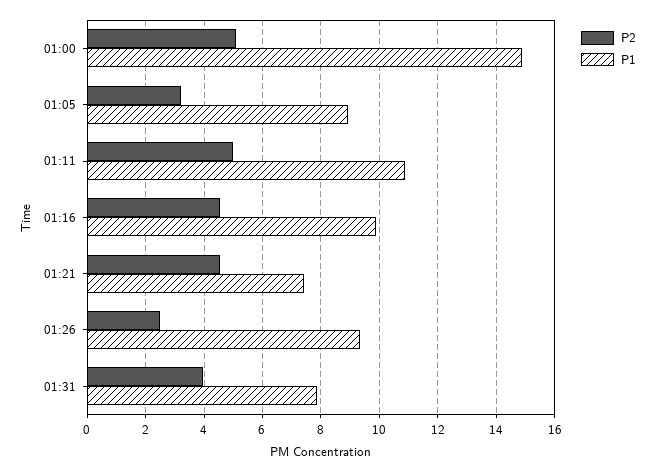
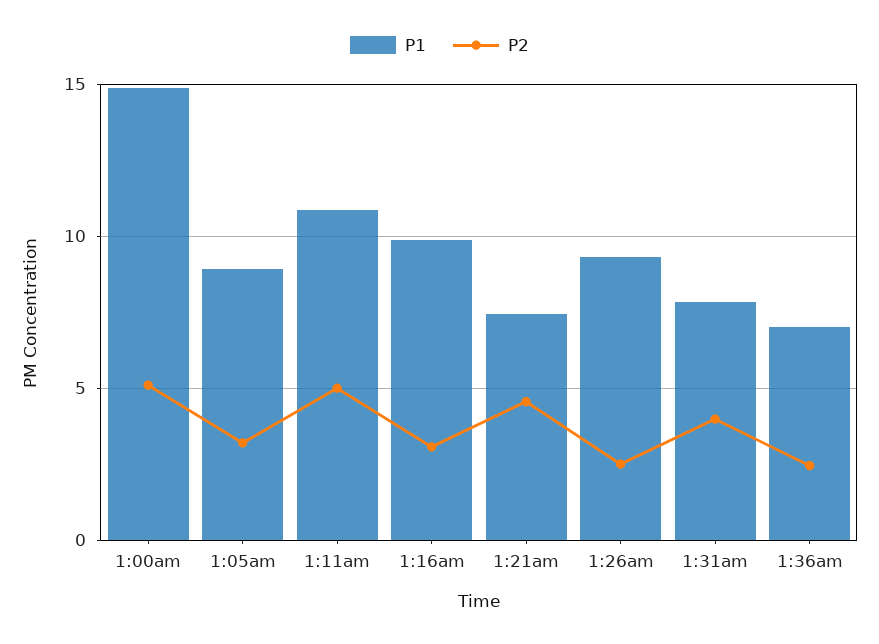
P2, 01:16: 4.5 -> 3
P1, 1:36am: none -> 7
P2, 1:36am: none -> 2.5

